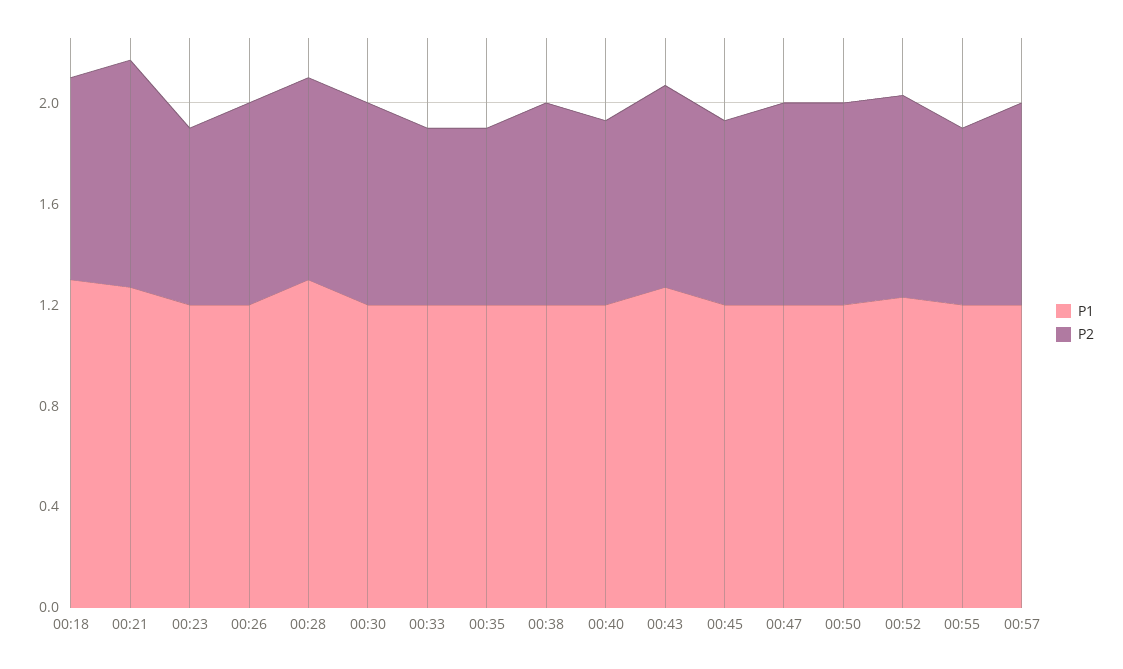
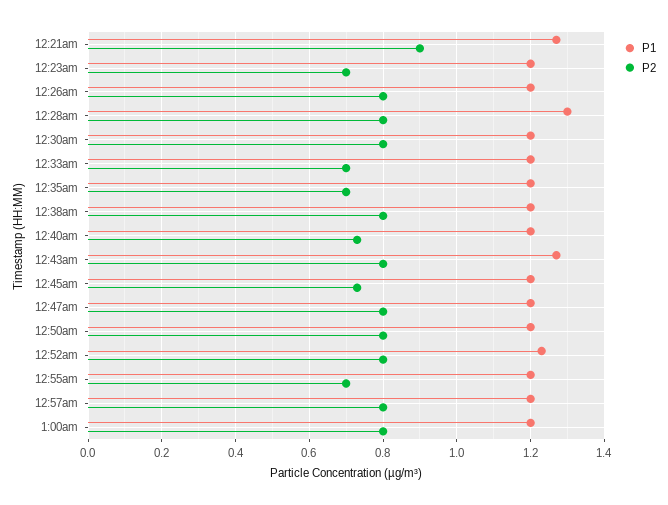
P1, 00:18: 1.3 -> none
P2, 00:18: 0.8 -> none
P1, 1:00am: none -> 1.2
P2, 1:00am: none -> 0.8

